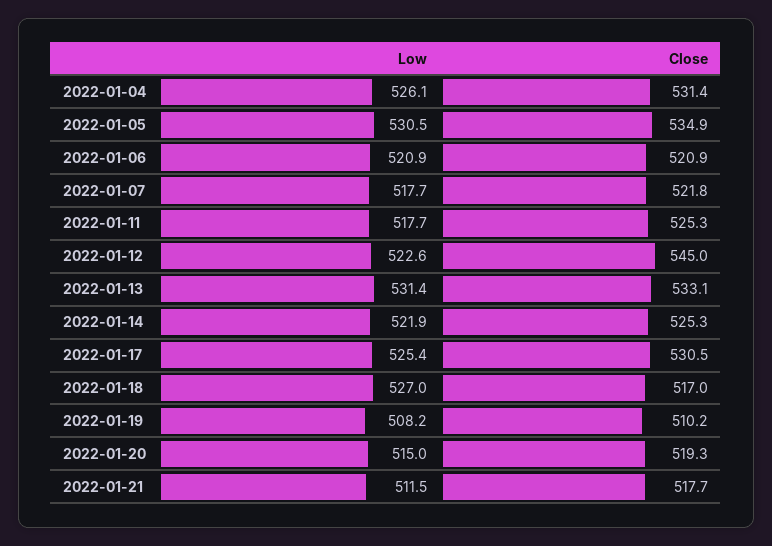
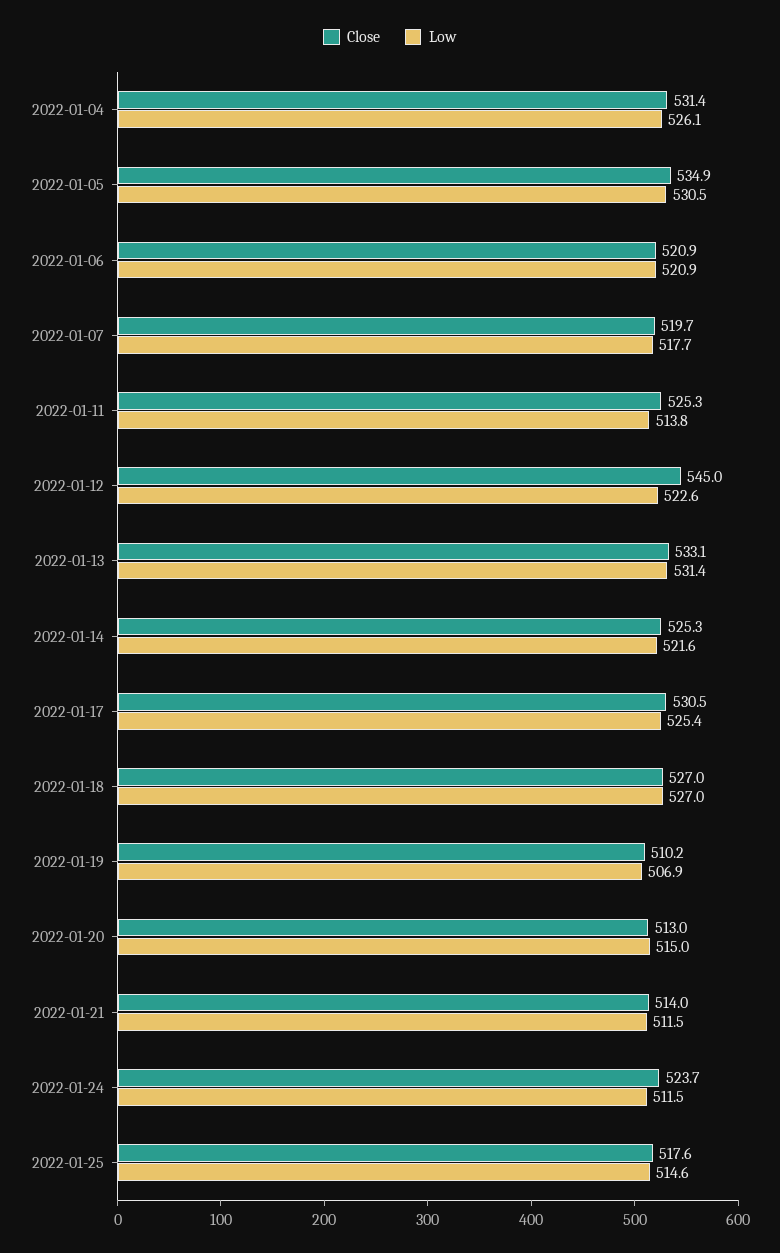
Close, 2022-01-07: 521.8 -> 519.7
Low, 2022-01-11: 517.7 -> 513.8
Low, 2022-01-14: 521.9 -> 521.6
Close, 2022-01-18: 517 -> 527
Low, 2022-01-19: 508.2 -> 506.9
Close, 2022-01-20: 519.3 -> 513
Close, 2022-01-21: 517.7 -> 514
Close, 2022-01-24: none -> 523.7
Low, 2022-01-24: none -> 511.5
Close, 2022-01-25: none -> 517.6
Low, 2022-01-25: none -> 514.6

